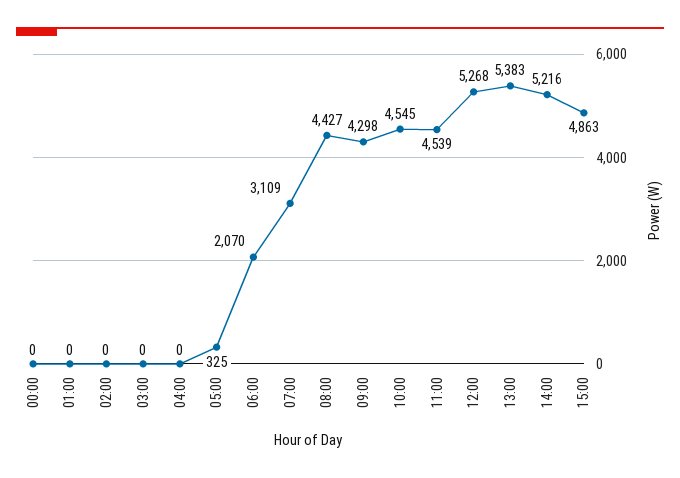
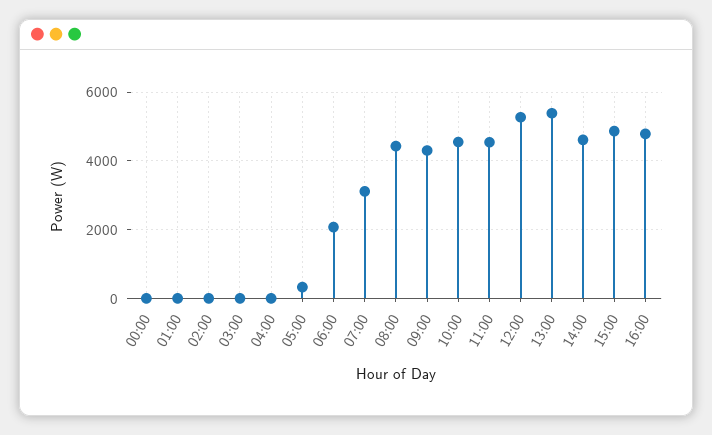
14:00: 5216 -> 4600
16:00: none -> 4800

